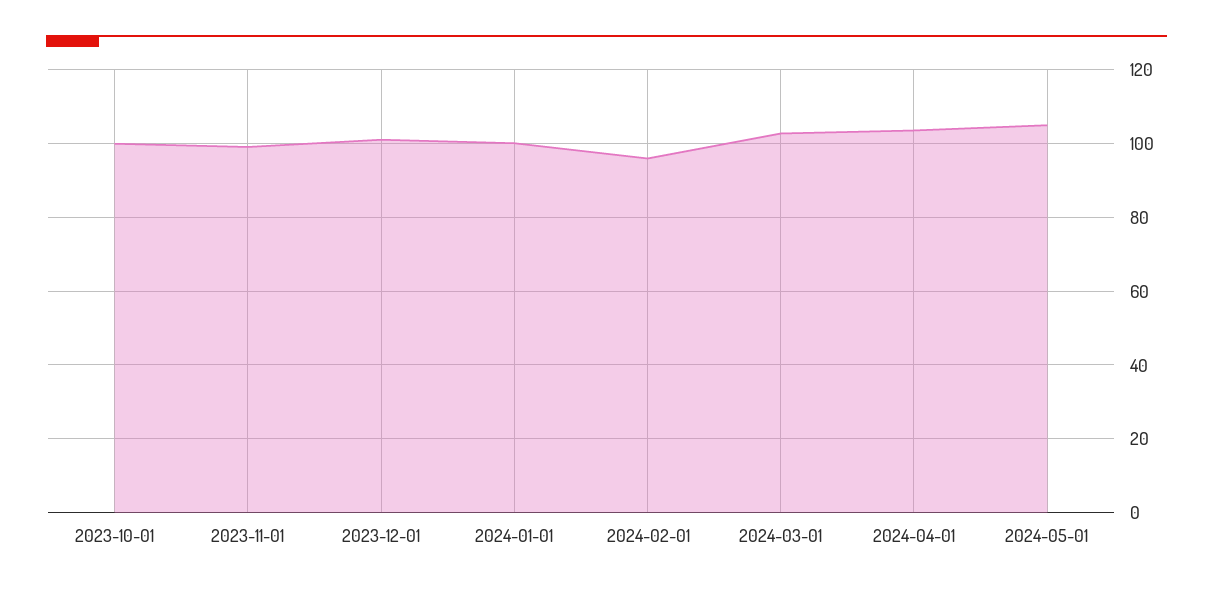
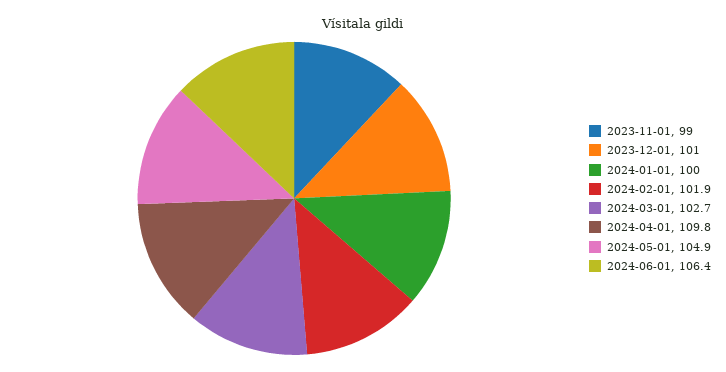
2023-10-01: 100 -> none
2024-02-01: 96 -> 101.9
2024-04-01: 104 -> 109.8
2024-06-01: none -> 106.4

